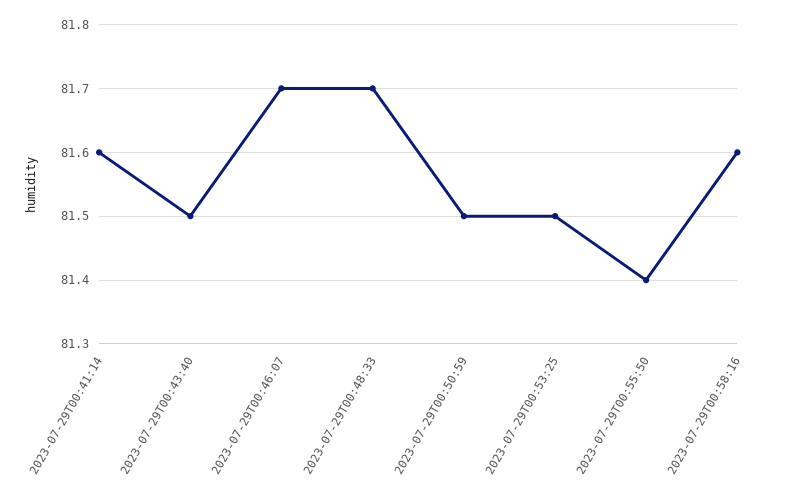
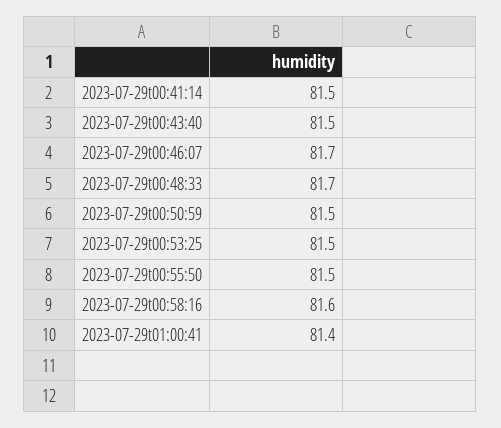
2023-07-29T00:41:14: 81.6 -> 81.5
2023-07-29T00:55:50: 81.4 -> 81.5
2023-07-29t01:00:41: none -> 81.4

